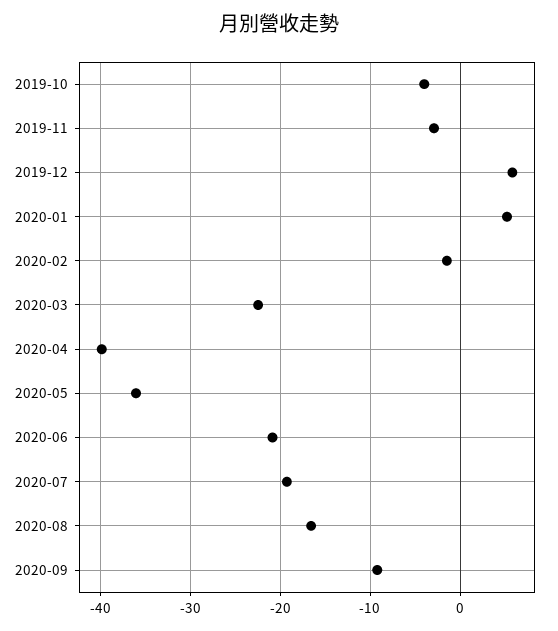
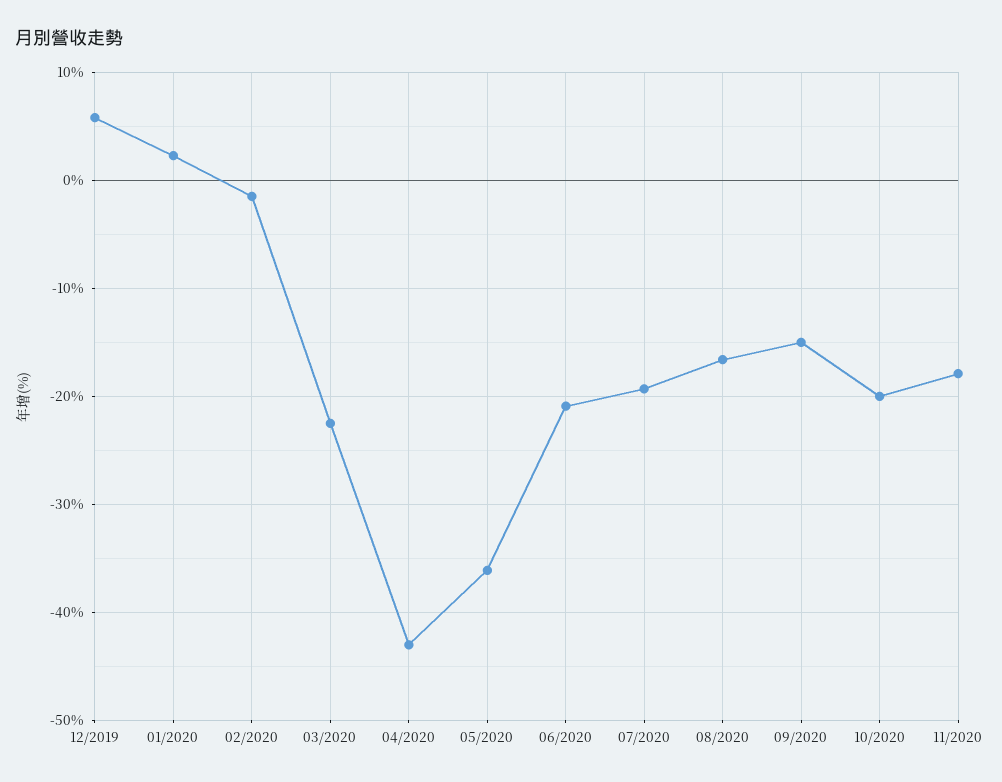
2019-10: -4 -> none
2019-11: -3 -> none
2020-01: 5 -> 2
2020-04: -40 -> -43
2020-09: -9 -> -15
10/2020: none -> -20
11/2020: none -> -18

